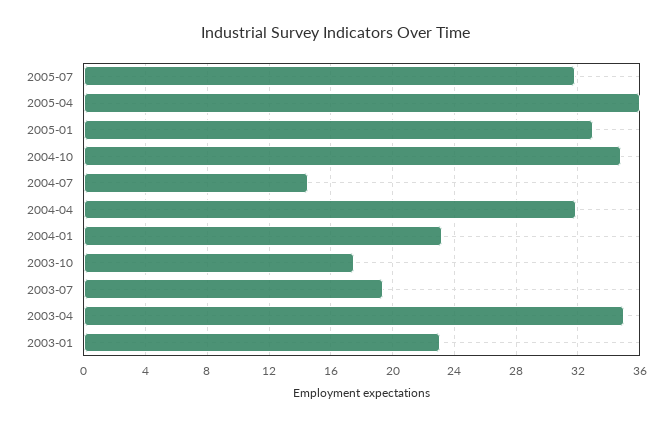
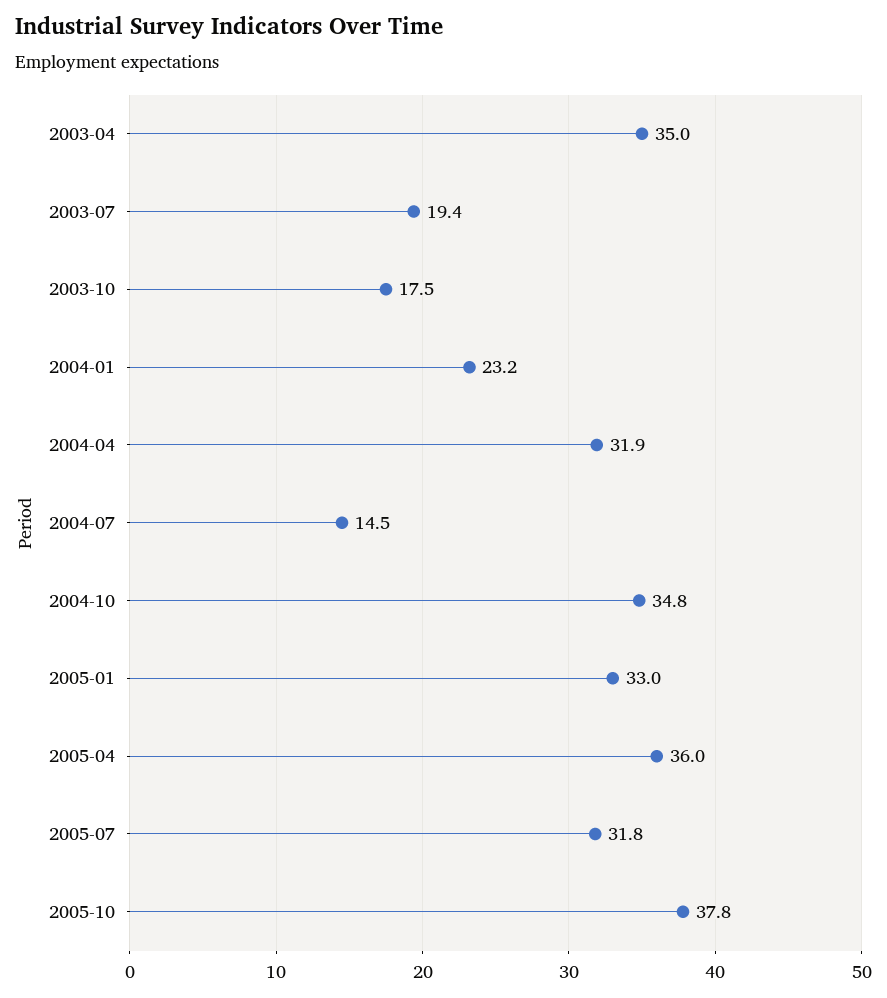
2003-01: 23 -> none
2005-10: none -> 37.8

